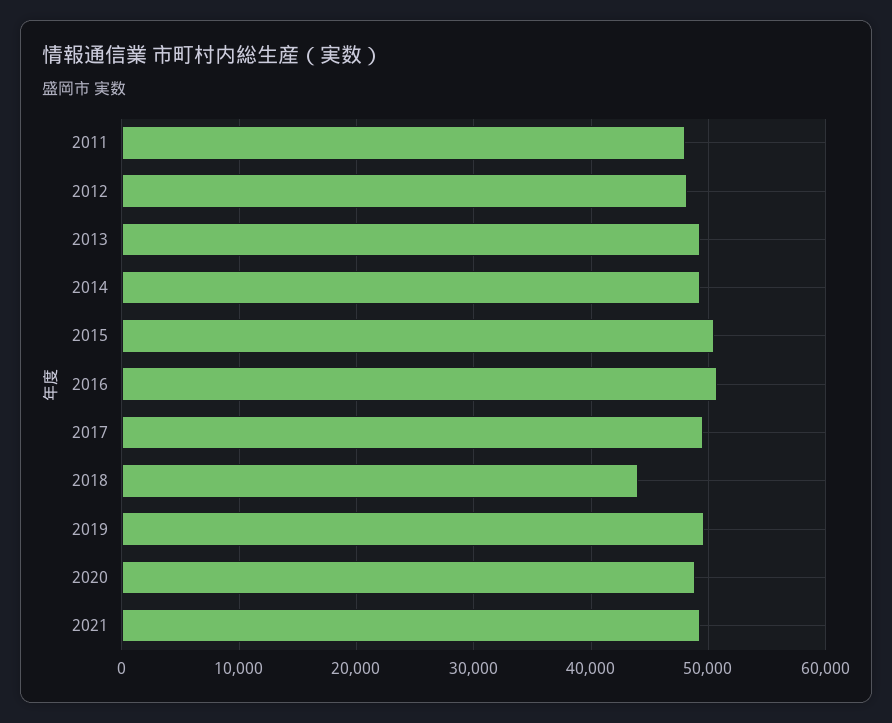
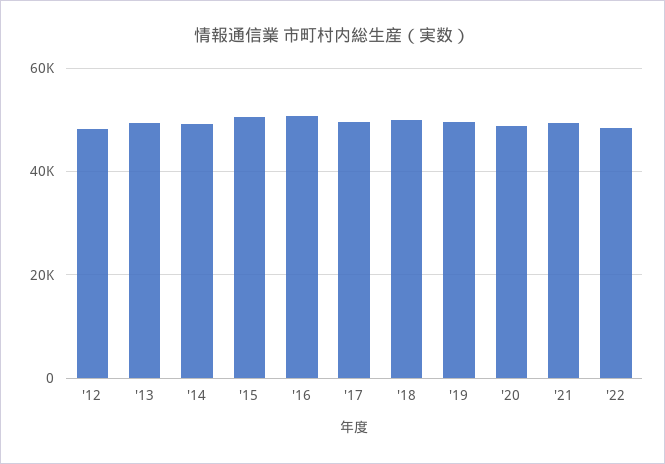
2011: 48000 -> none
2018: 44000 -> 50000
'22: none -> 48000

